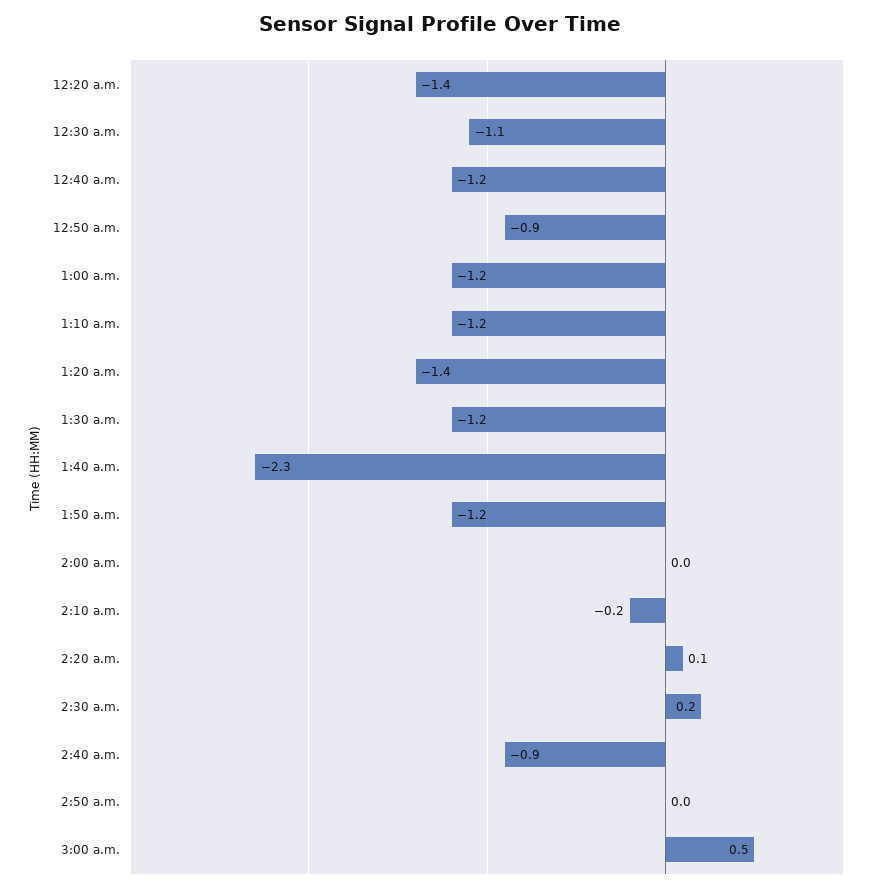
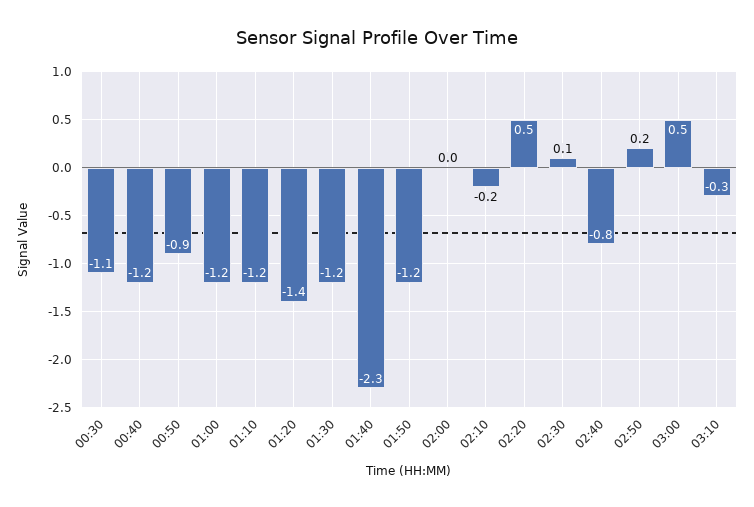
12:20 a.m.: -1.4 -> none
2:20 a.m.: 0.1 -> 0.5
2:30 a.m.: 0.2 -> 0.1
2:40 a.m.: -0.9 -> -0.8
2:50 a.m.: 0 -> 0.2
03:10: none -> -0.3

